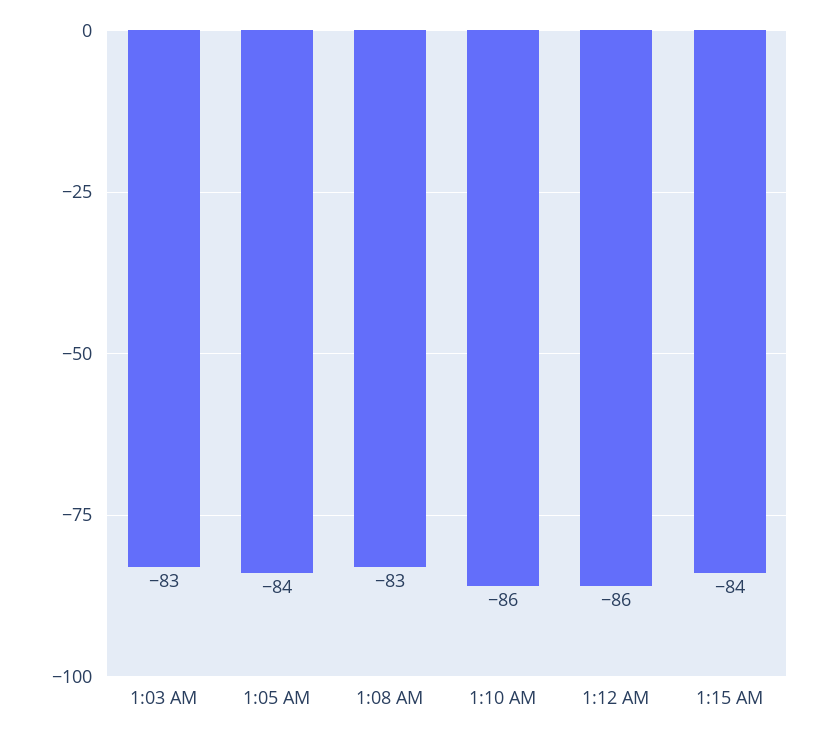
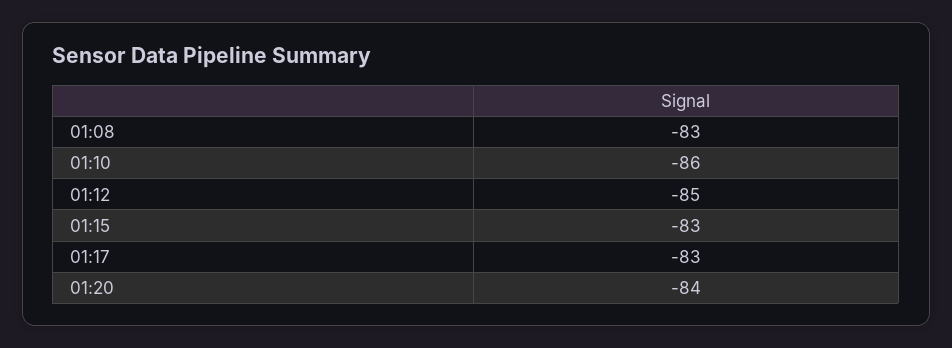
1:03 AM: -83 -> none
1:05 AM: -84 -> none
1:12 AM: -86 -> -85
1:15 AM: -84 -> -83
01:17: none -> -83
01:20: none -> -84

